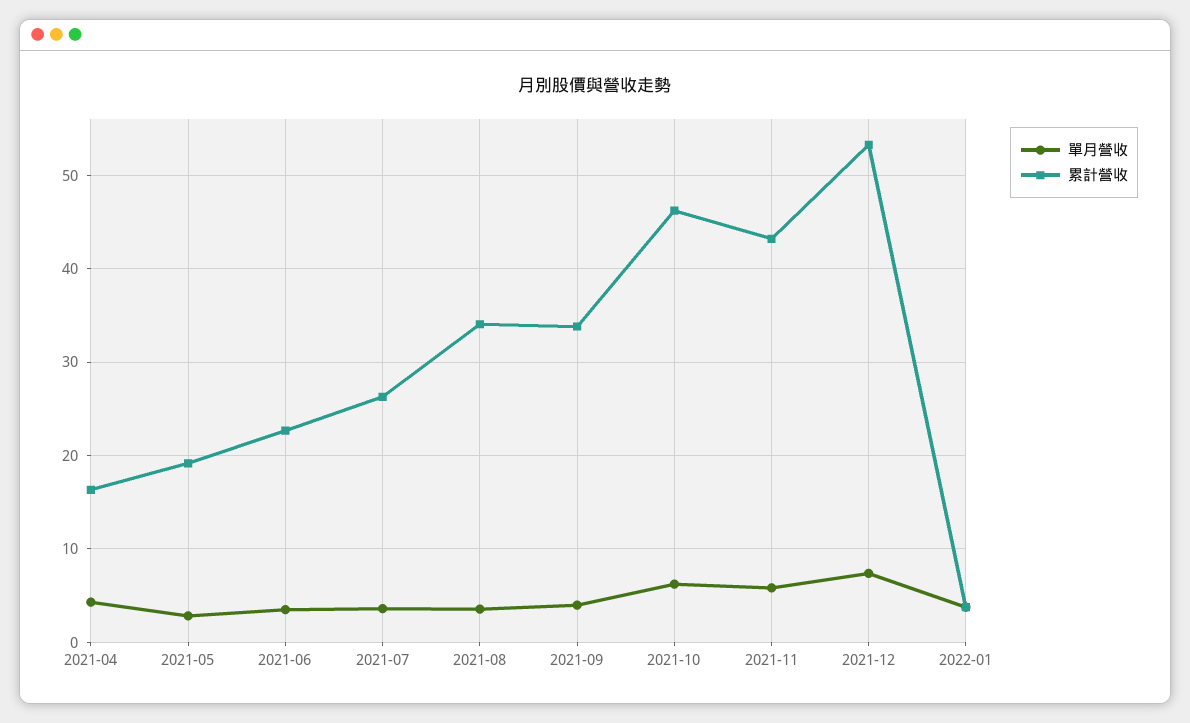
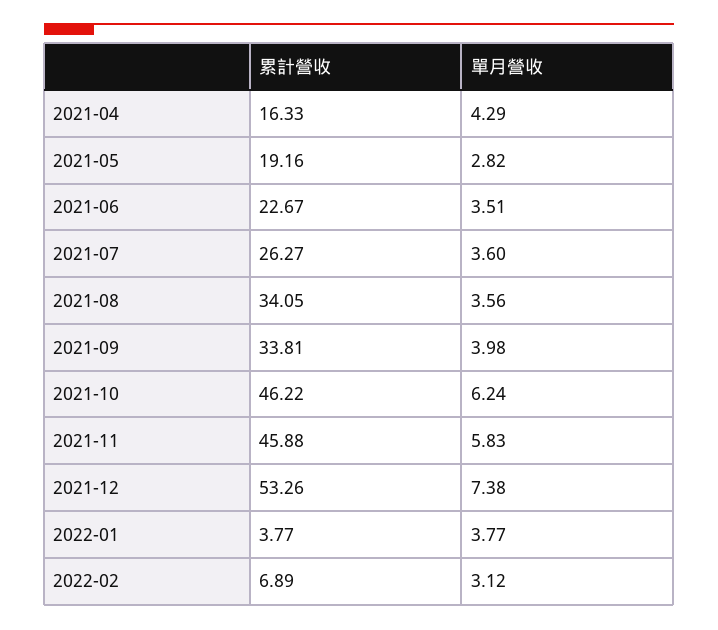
累計營收, 2021-11: 43 -> 45.88
累計營收, 2022-02: none -> 6.89
單月營收, 2022-02: none -> 3.12

